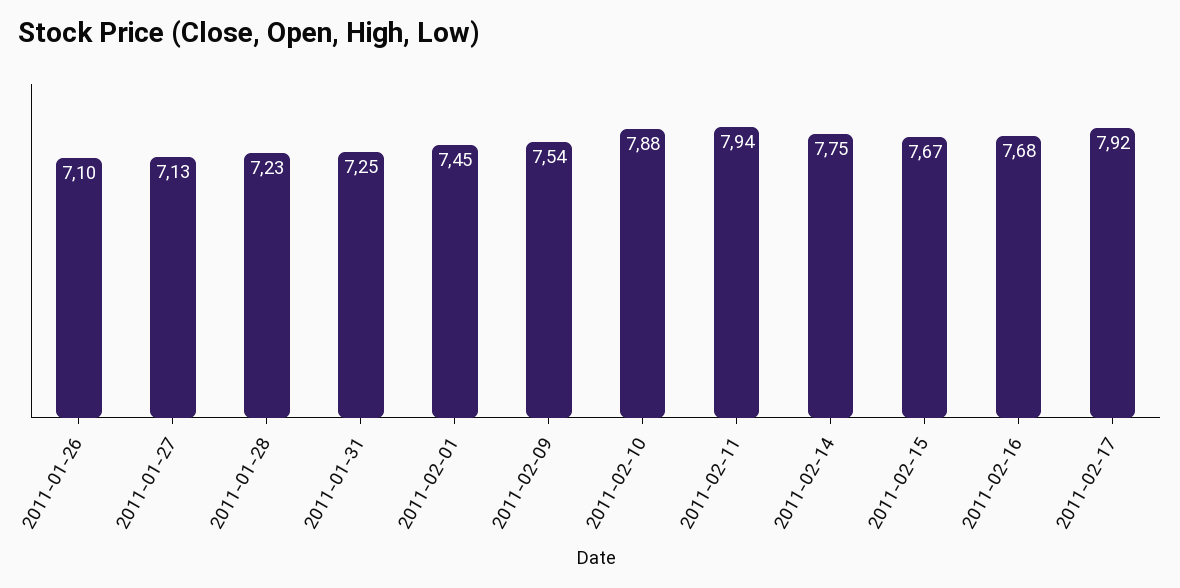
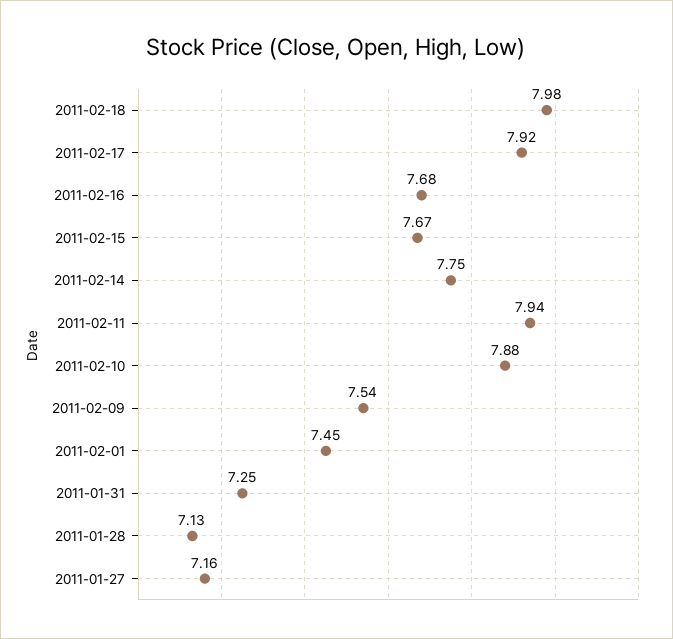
2011-01-26: 7.1 -> none
2011-01-27: 7.13 -> 7.16
2011-01-28: 7.23 -> 7.13
2011-02-18: none -> 7.98

